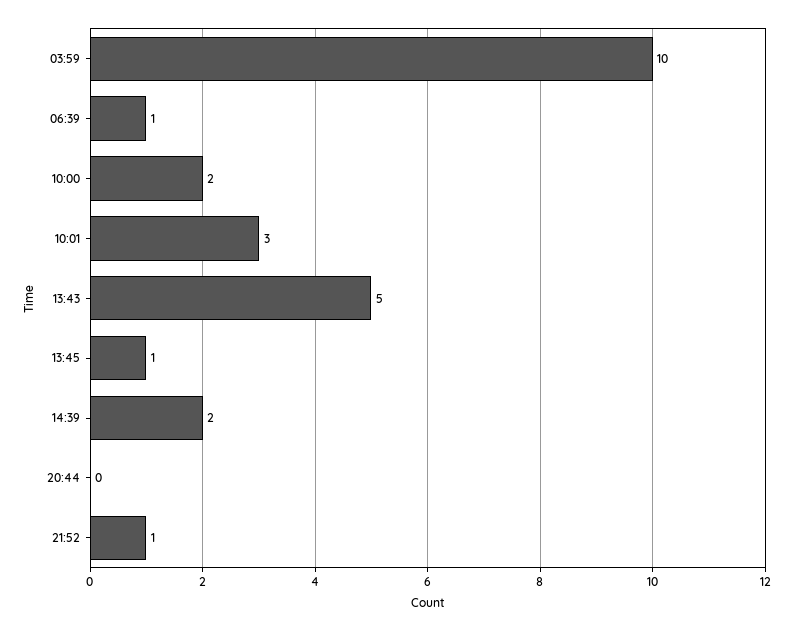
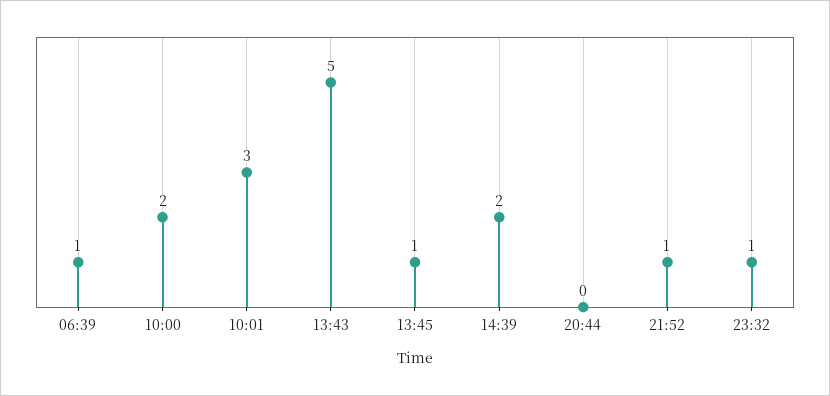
03:59: 10 -> none
23:32: none -> 1

